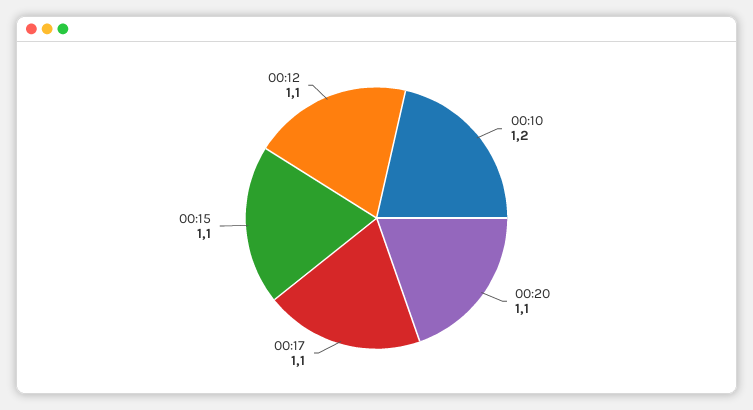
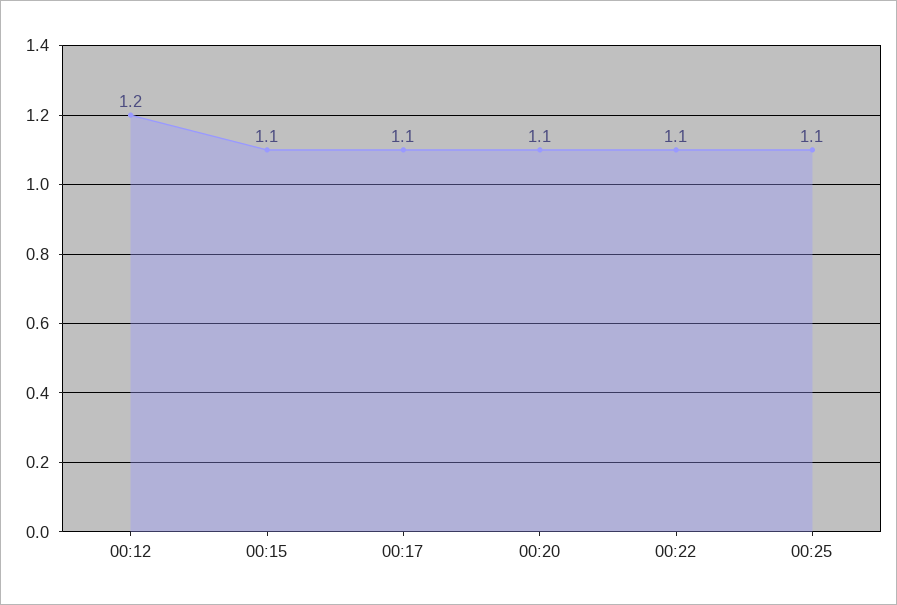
00:10: 1.2 -> none
00:12: 1.1 -> 1.2
00:22: none -> 1.1
00:25: none -> 1.1

